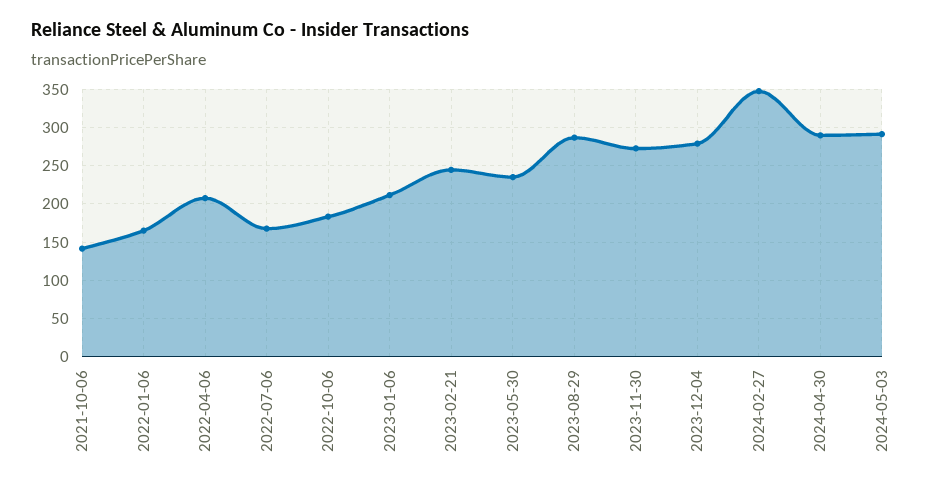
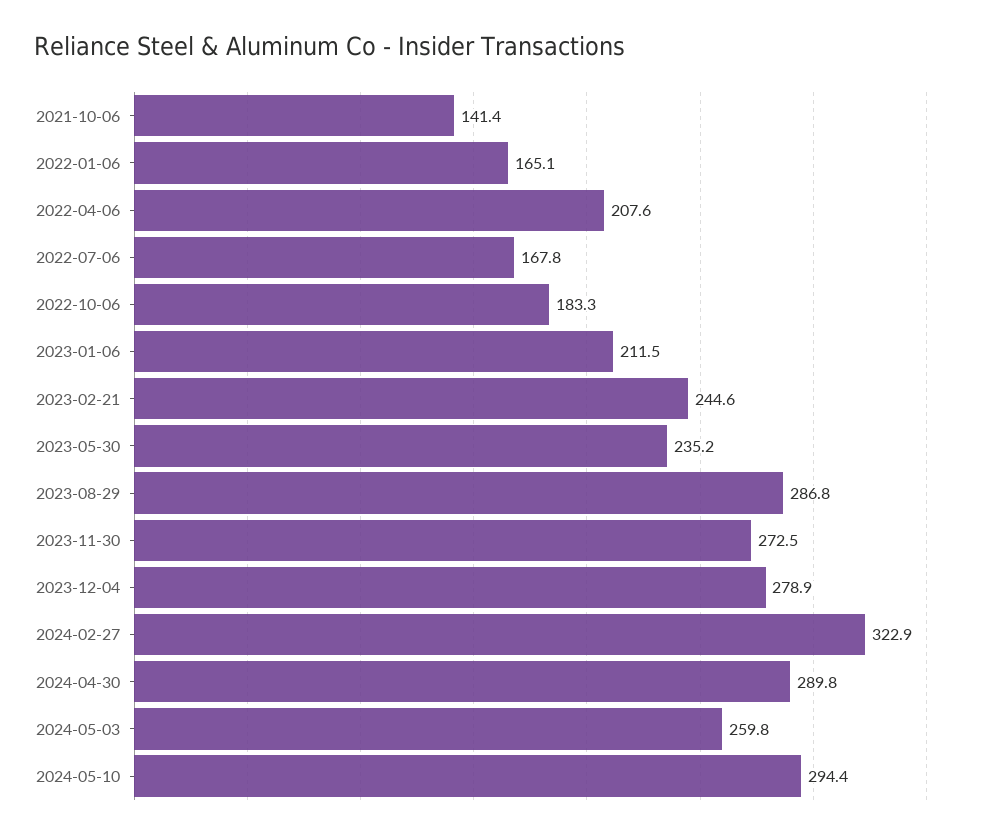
2024-02-27: 350 -> 322.9
2024-05-03: 290 -> 259.8
2024-05-10: none -> 294.4

